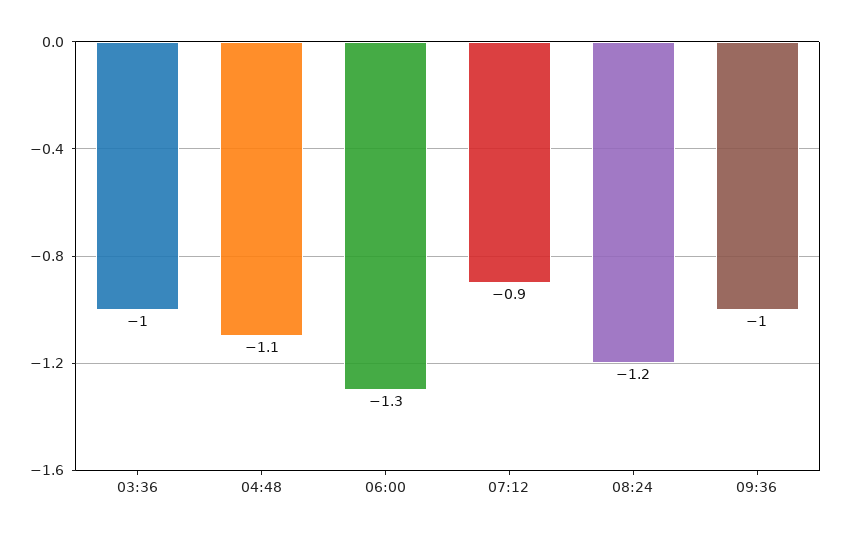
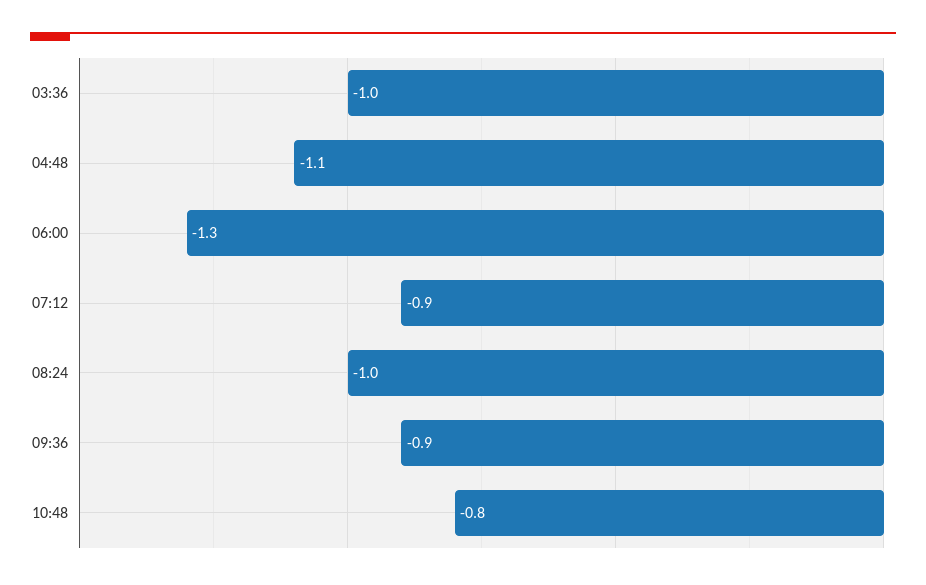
08:24: -1.2 -> -1
09:36: -1 -> -0.9
10:48: none -> -0.8

